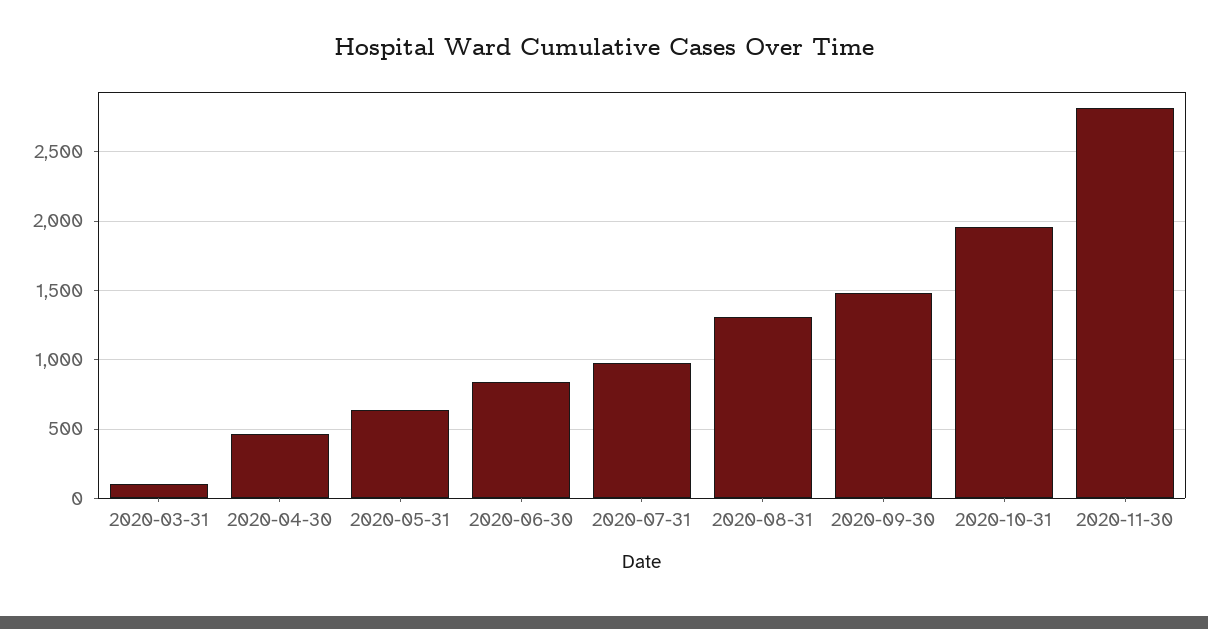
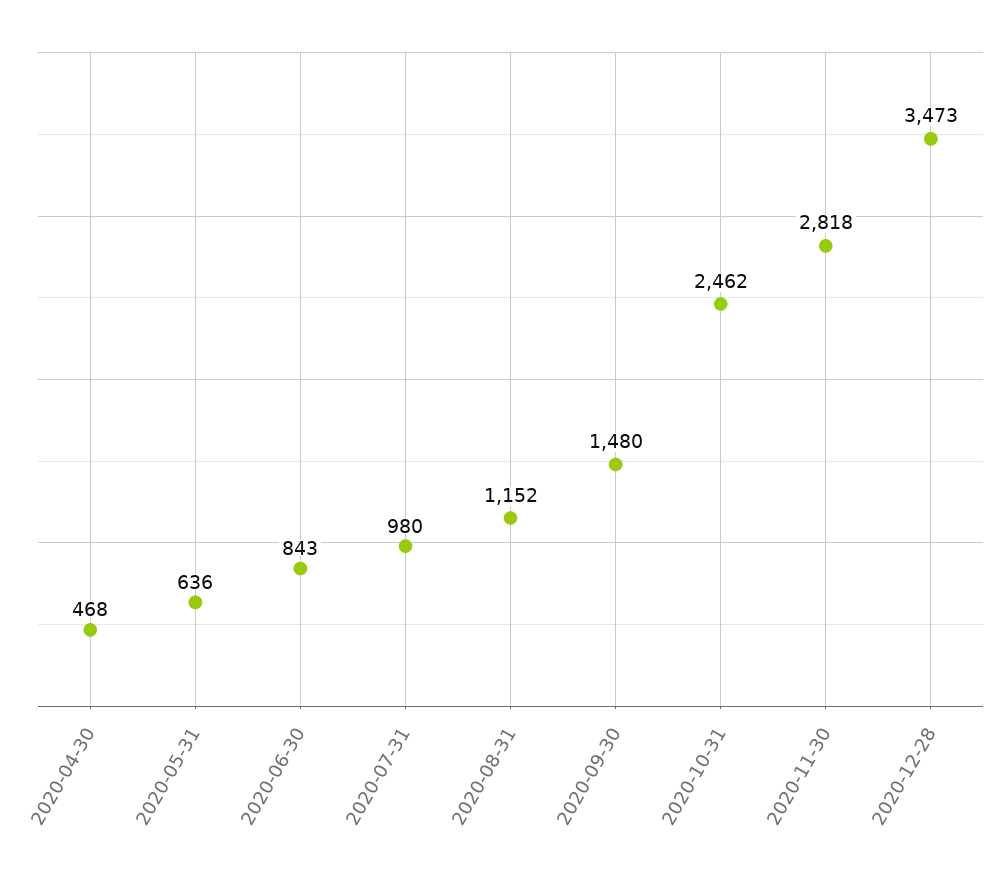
2020-03-31: 100 -> none
2020-08-31: 1300 -> 1152
2020-10-31: 1950 -> 2462
2020-12-28: none -> 3473

